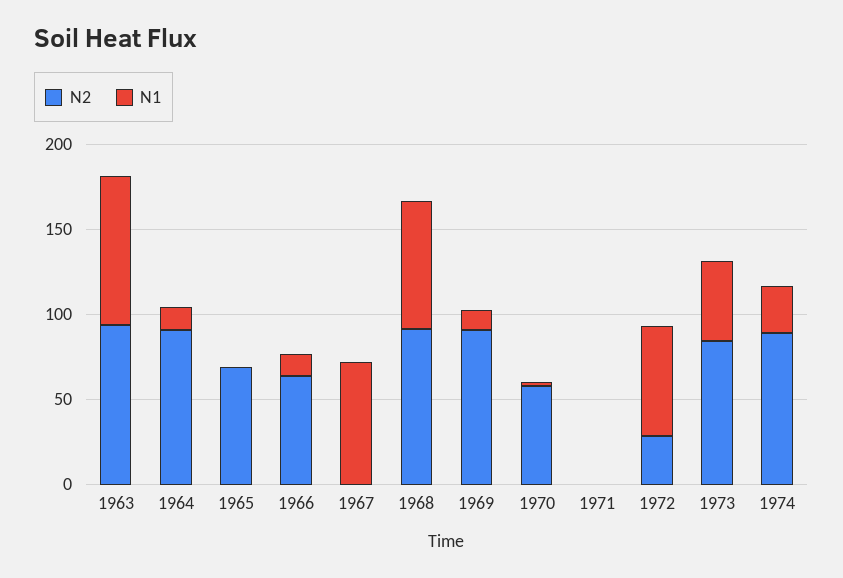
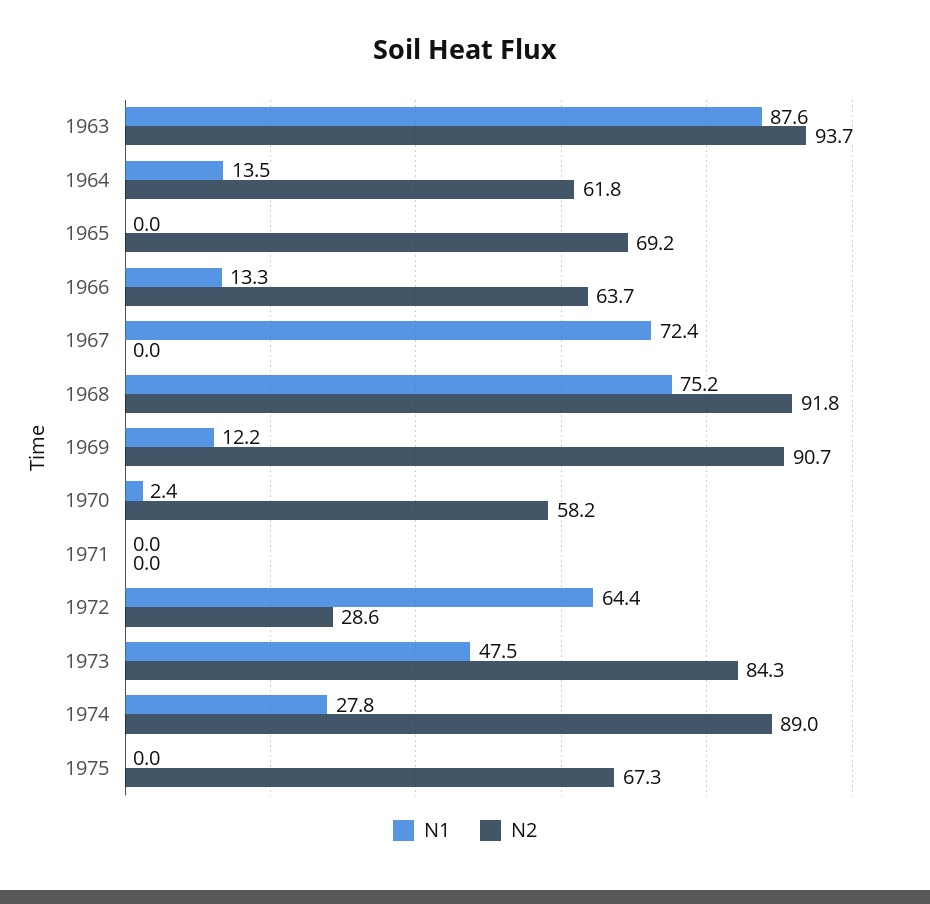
N2, 1964: 90 -> 61.8
N1, 1975: none -> 0
N2, 1975: none -> 67.3

